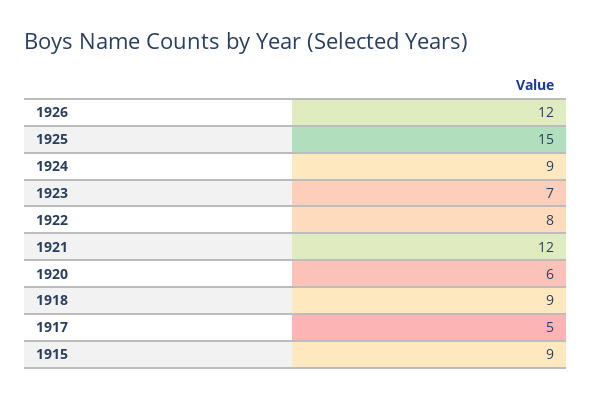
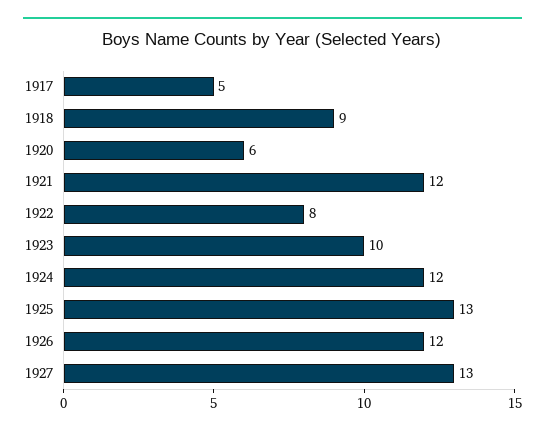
1925: 15 -> 13
1924: 9 -> 12
1923: 7 -> 10
1915: 9 -> none
1927: none -> 13

